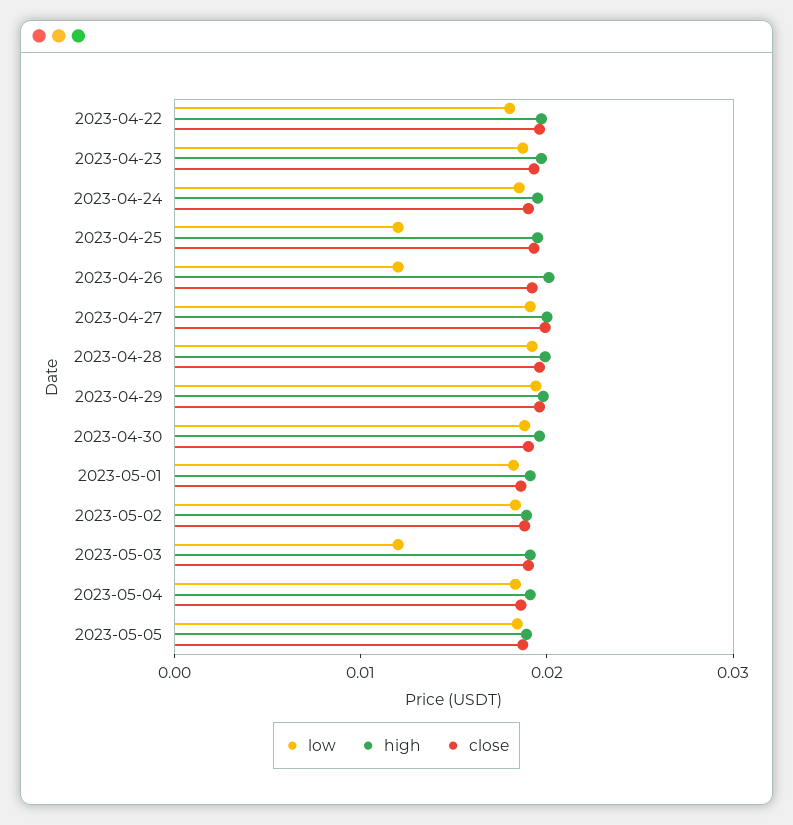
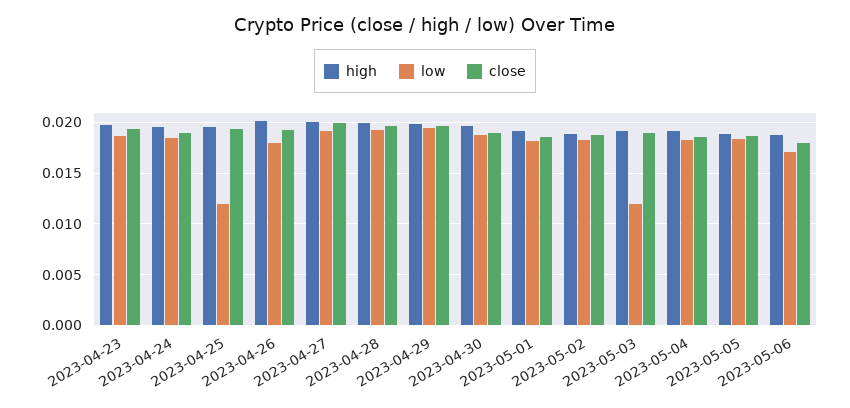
low, 2023-04-22: 0.018 -> none
high, 2023-04-22: 0.02 -> none
close, 2023-04-22: 0.02 -> none
low, 2023-04-26: 0.012 -> 0.018
high, 2023-05-06: none -> 0.019
low, 2023-05-06: none -> 0.017
close, 2023-05-06: none -> 0.018

